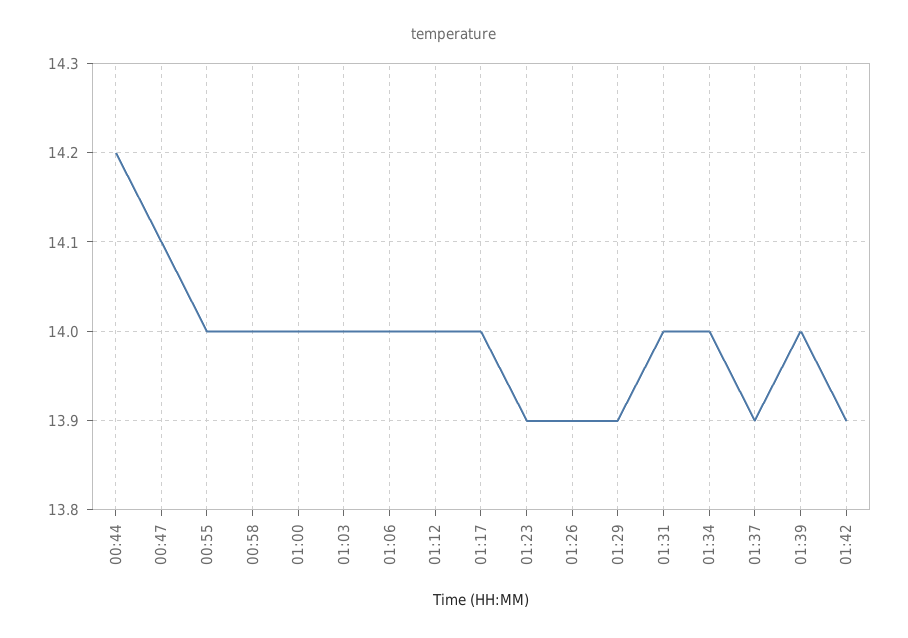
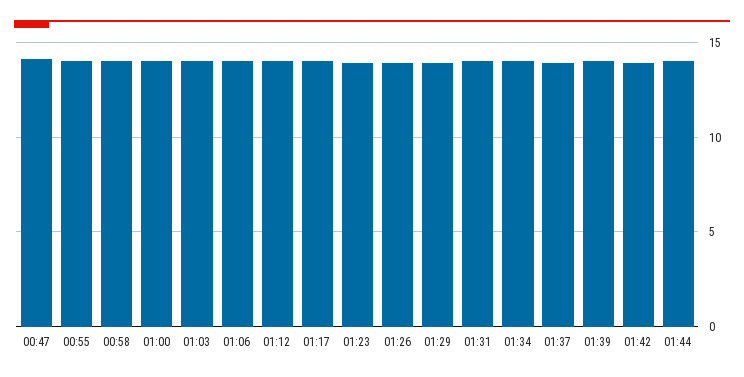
00:44: 14.2 -> none
01:44: none -> 14

